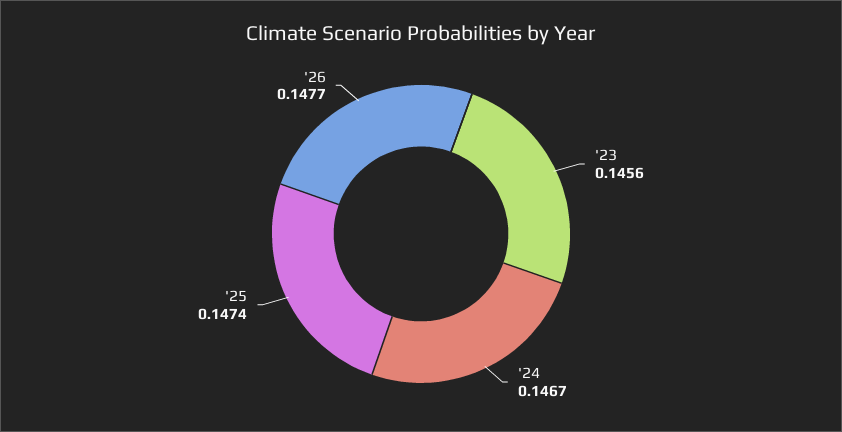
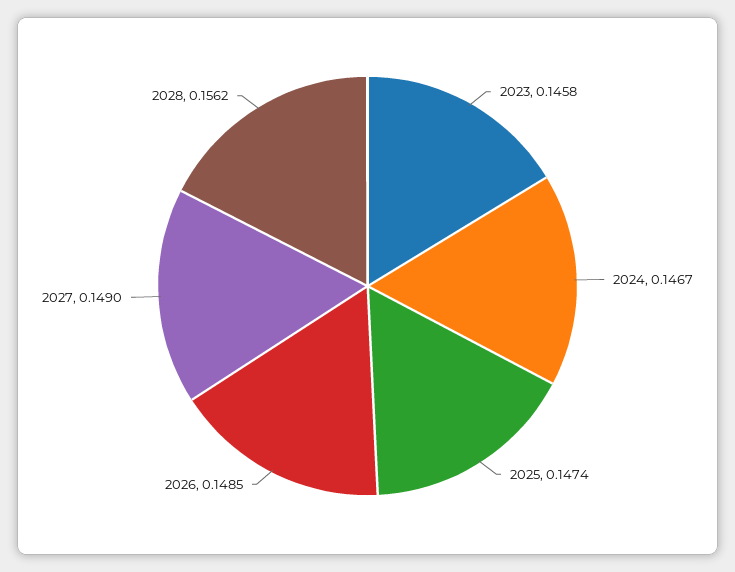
'23: 0.1456 -> 0.1458
'26: 0.1477 -> 0.1485
2027: none -> 0.149
2028: none -> 0.1562

